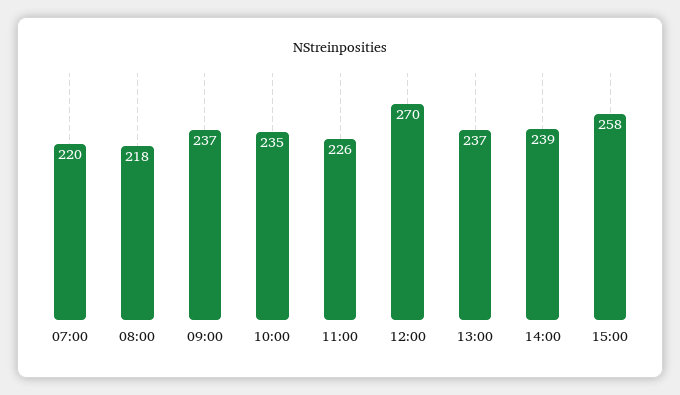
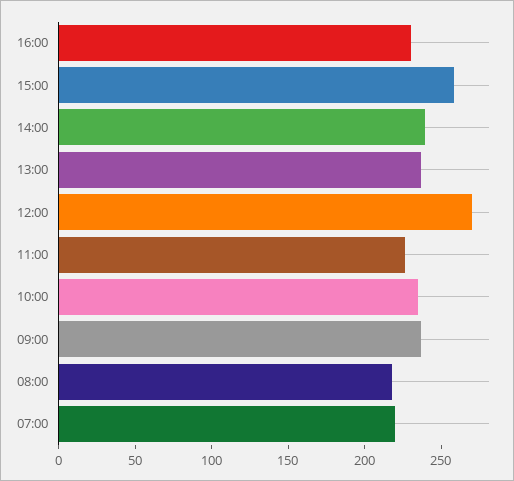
16:00: none -> 230

